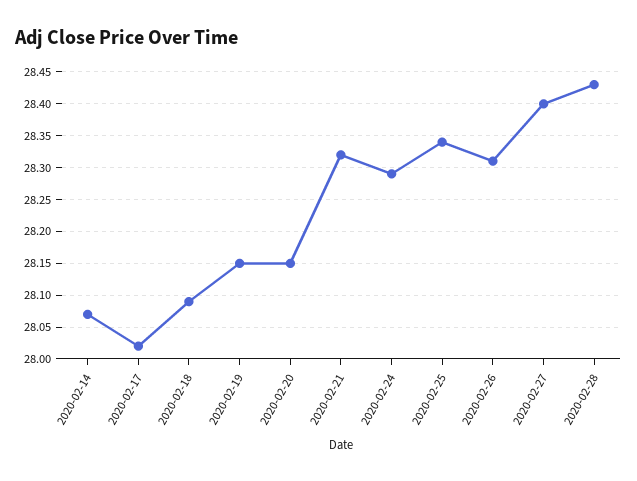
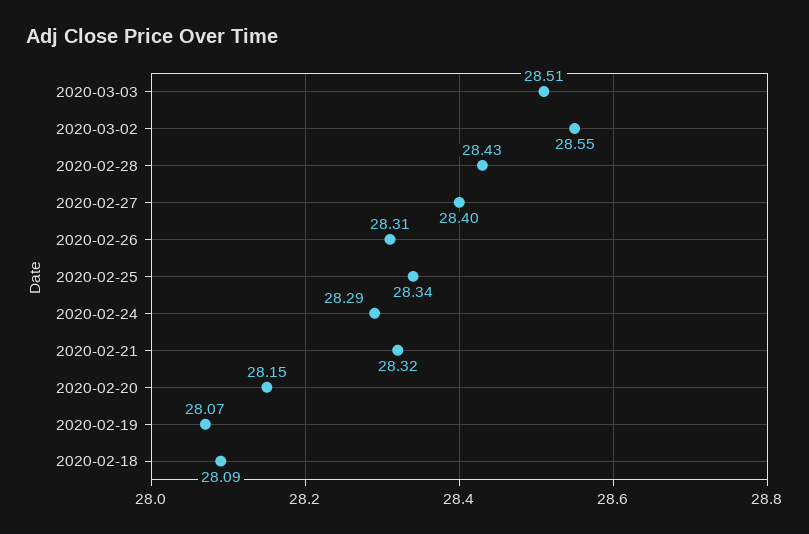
2020-02-14: 28.07 -> none
2020-02-17: 28.02 -> none
2020-02-19: 28.15 -> 28.07
2020-03-03: none -> 28.51
2020-03-02: none -> 28.55

